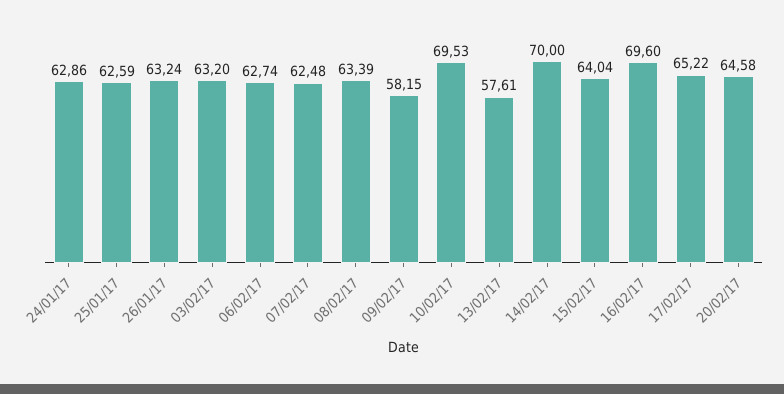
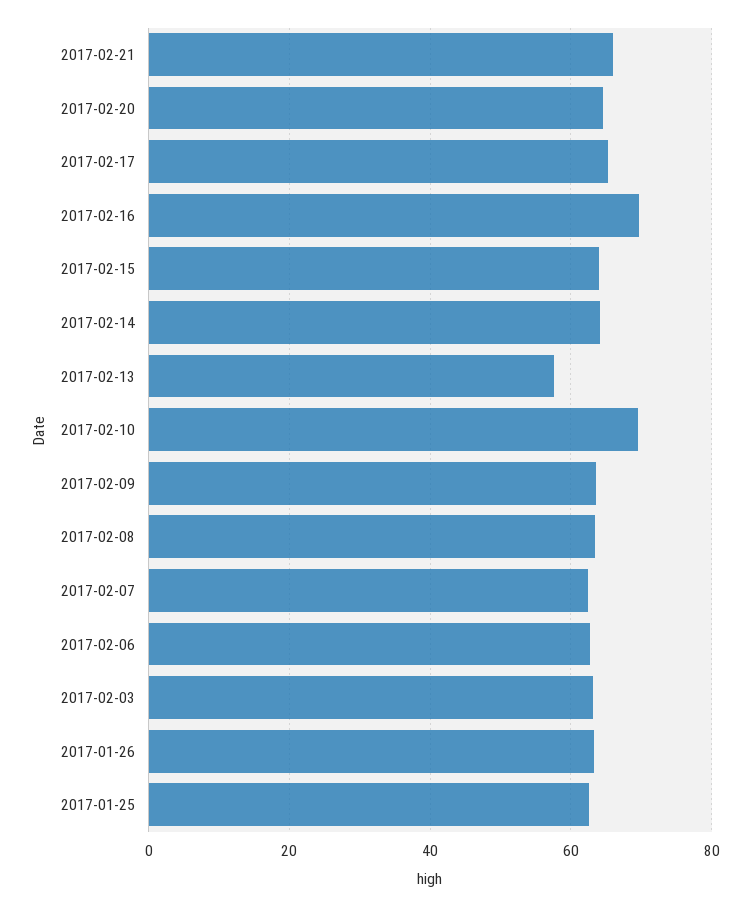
24/01/17: 62.86 -> none
09/02/17: 58.15 -> 64
14/02/17: 70 -> 64
2017-02-21: none -> 66

